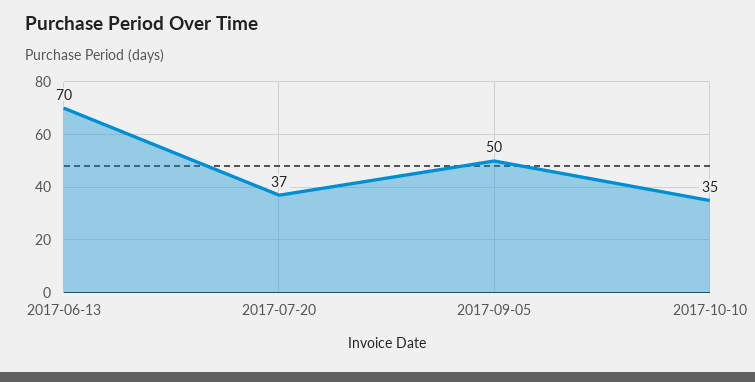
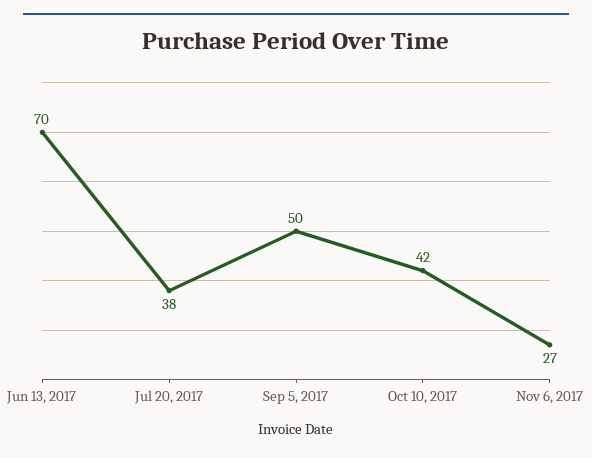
2017-07-20: 37 -> 38
2017-10-10: 35 -> 42
Nov 6, 2017: none -> 27

